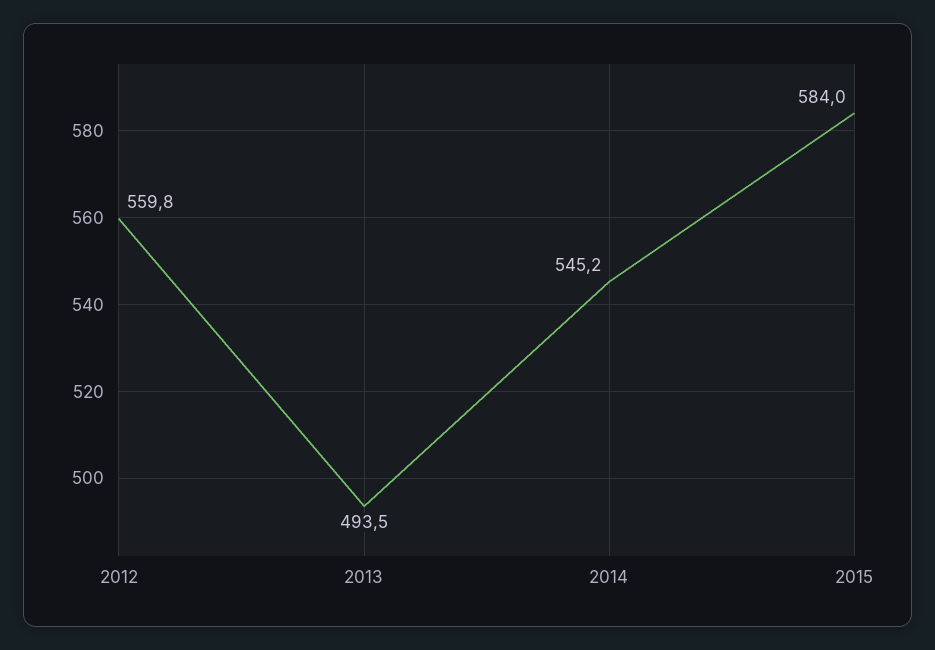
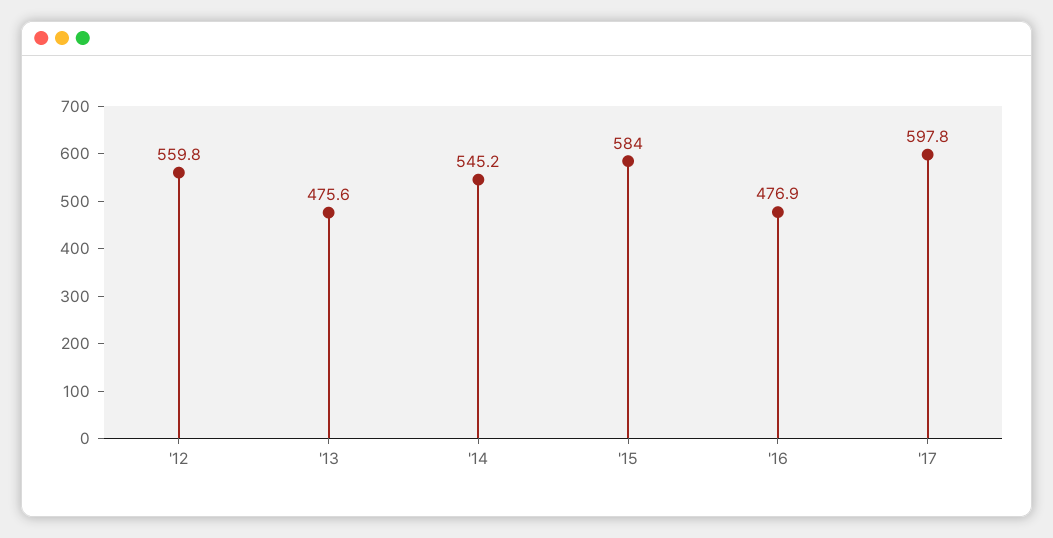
2013: 493.5 -> 475.6
'16: none -> 476.9
'17: none -> 597.8

